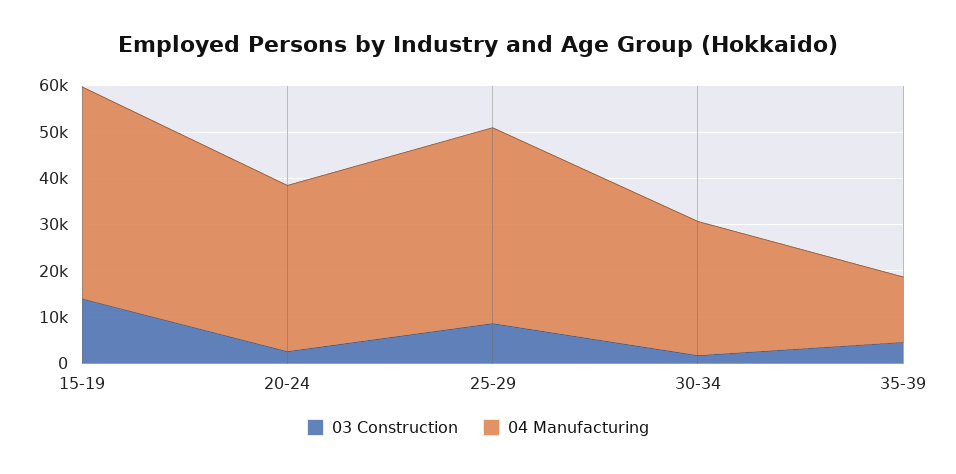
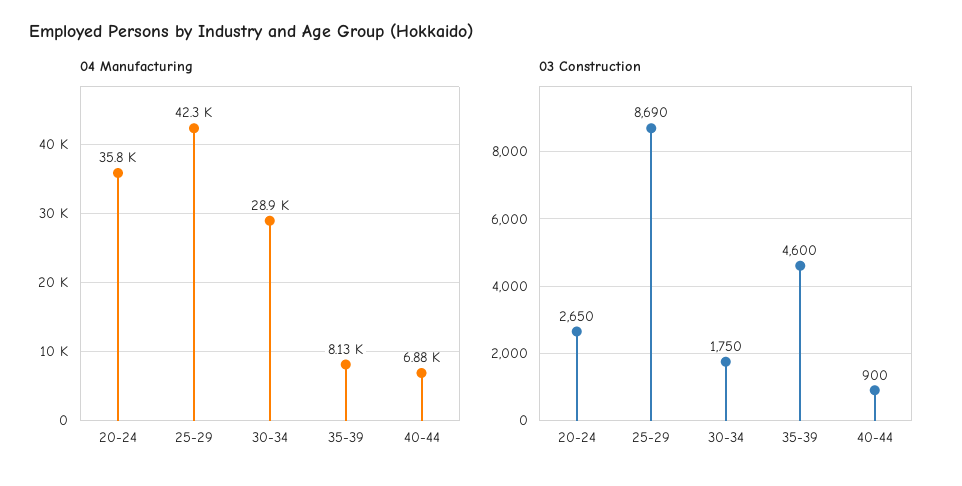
03 Construction, 15-19: 14000 -> none
04 Manufacturing, 15-19: 46000 -> none
04 Manufacturing, 35-39: 14000 -> 8130
04 Manufacturing, 40-44: none -> 6880
03 Construction, 40-44: none -> 900

